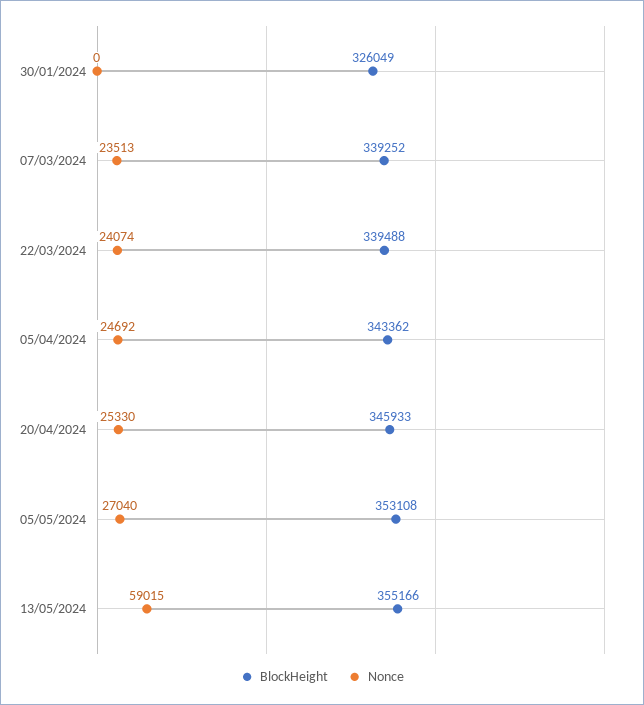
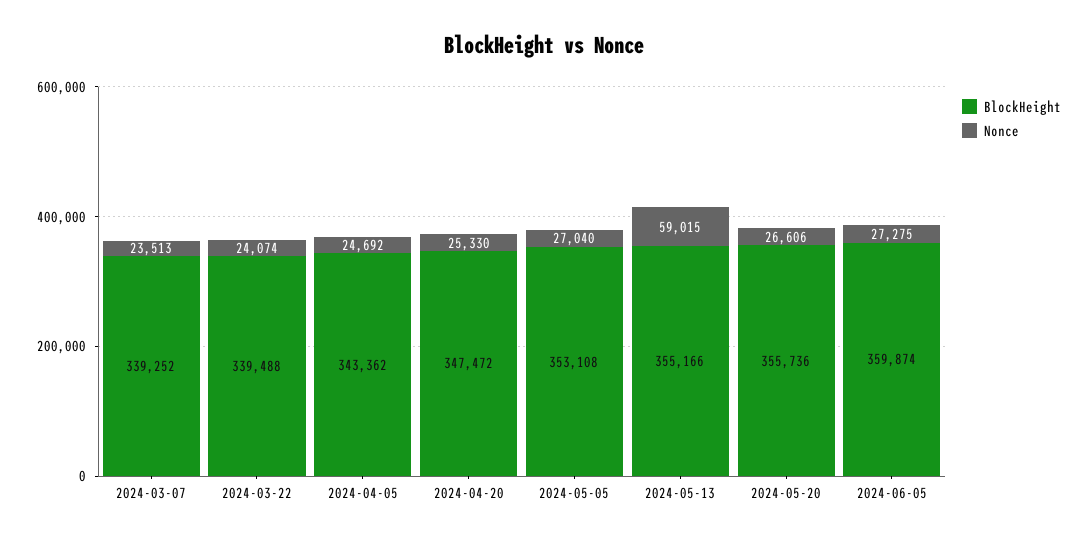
BlockHeight, 30/01/2024: 326049 -> none
Nonce, 30/01/2024: 0 -> none
BlockHeight, 20/04/2024: 345933 -> 347472
BlockHeight, 2024-05-20: none -> 355736
Nonce, 2024-05-20: none -> 26606
BlockHeight, 2024-06-05: none -> 359874
Nonce, 2024-06-05: none -> 27275

